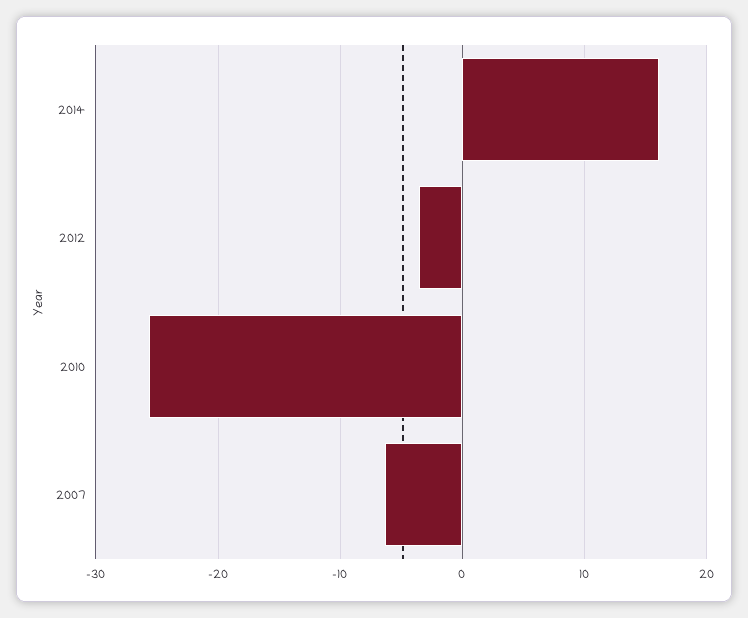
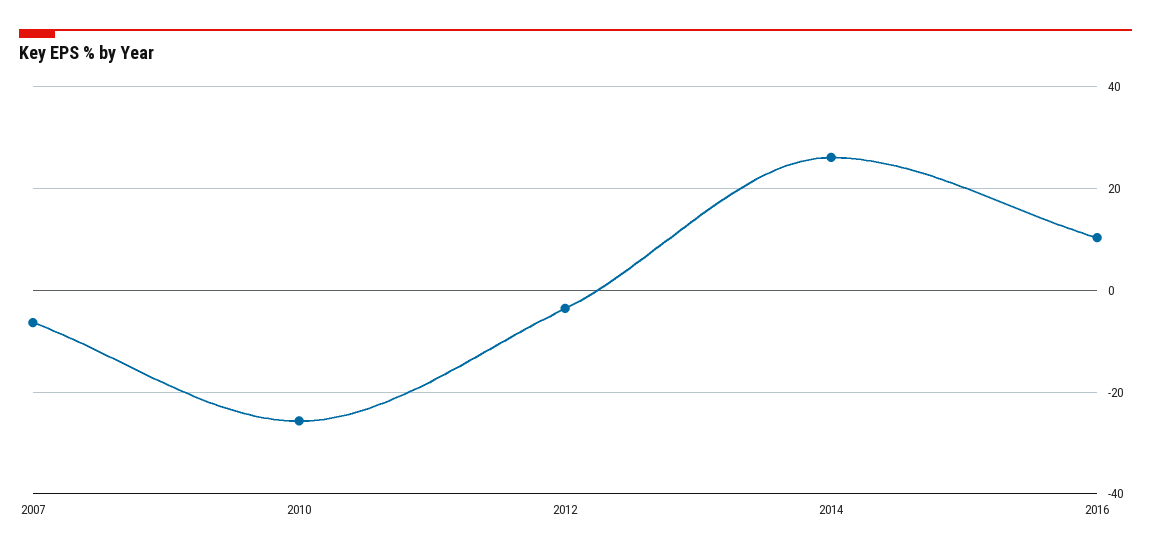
2014: 16 -> 26
2016: none -> 10

